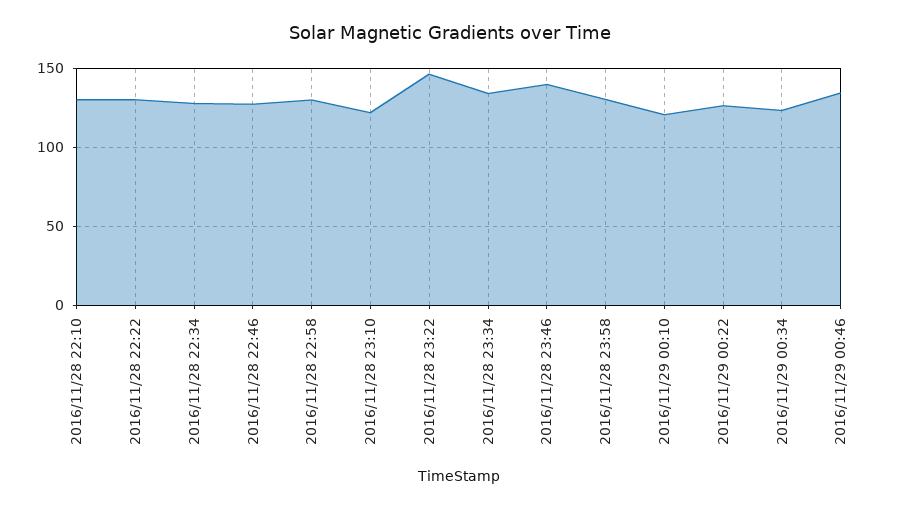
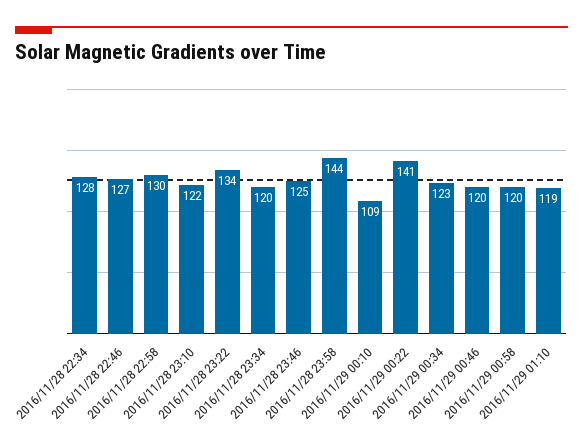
2016/11/28 22:10: 130 -> none
2016/11/28 22:22: 130 -> none
2016/11/28 23:22: 145 -> 134
2016/11/28 23:34: 135 -> 120
2016/11/28 23:46: 140 -> 125
2016/11/28 23:58: 130 -> 144
2016/11/29 00:10: 120 -> 109
2016/11/29 00:22: 125 -> 141
2016/11/29 00:46: 135 -> 120
2016/11/29 00:58: none -> 120
2016/11/29 01:10: none -> 119

